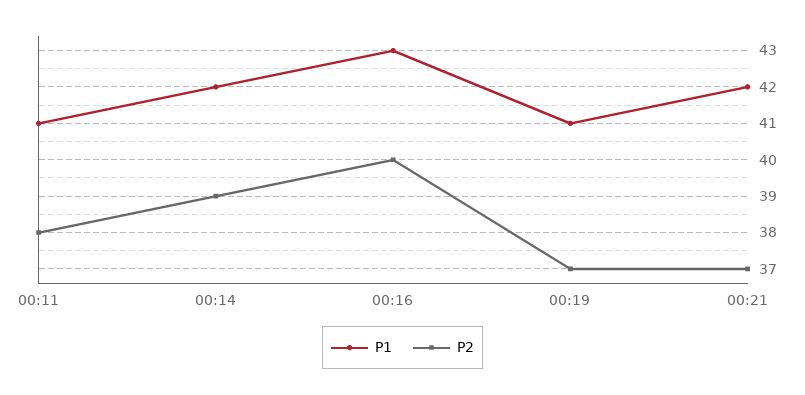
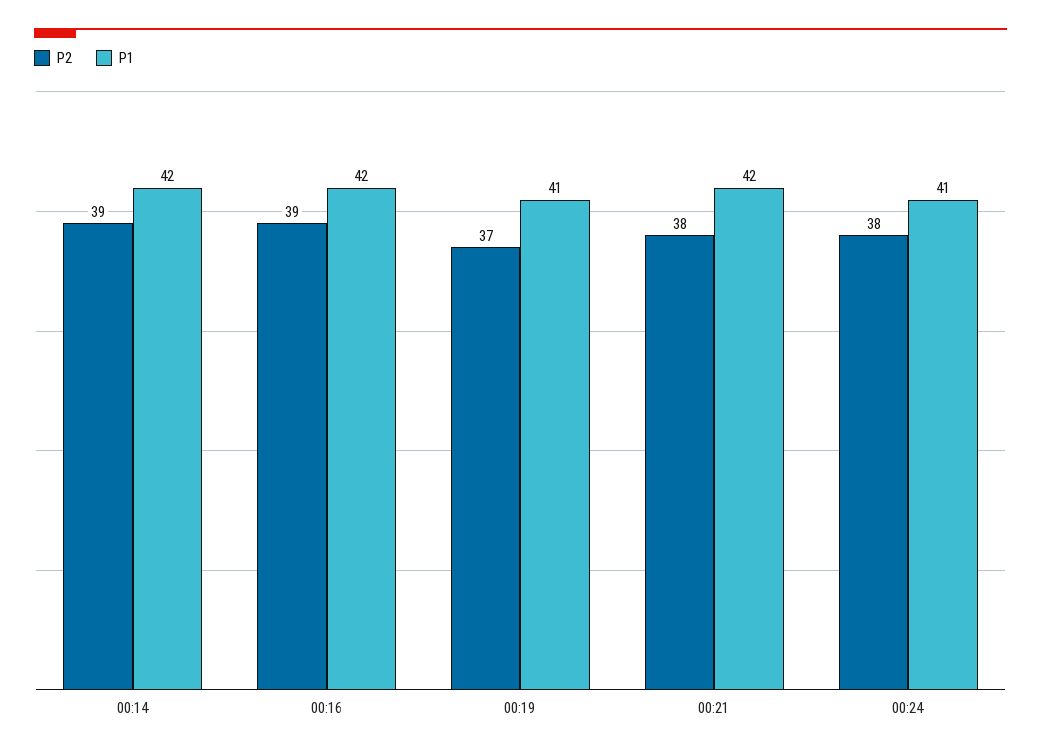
P1, 00:11: 41 -> none
P2, 00:11: 38 -> none
P1, 00:16: 43 -> 42
P2, 00:16: 40 -> 39
P2, 00:21: 37 -> 38
P2, 00:24: none -> 38
P1, 00:24: none -> 41

